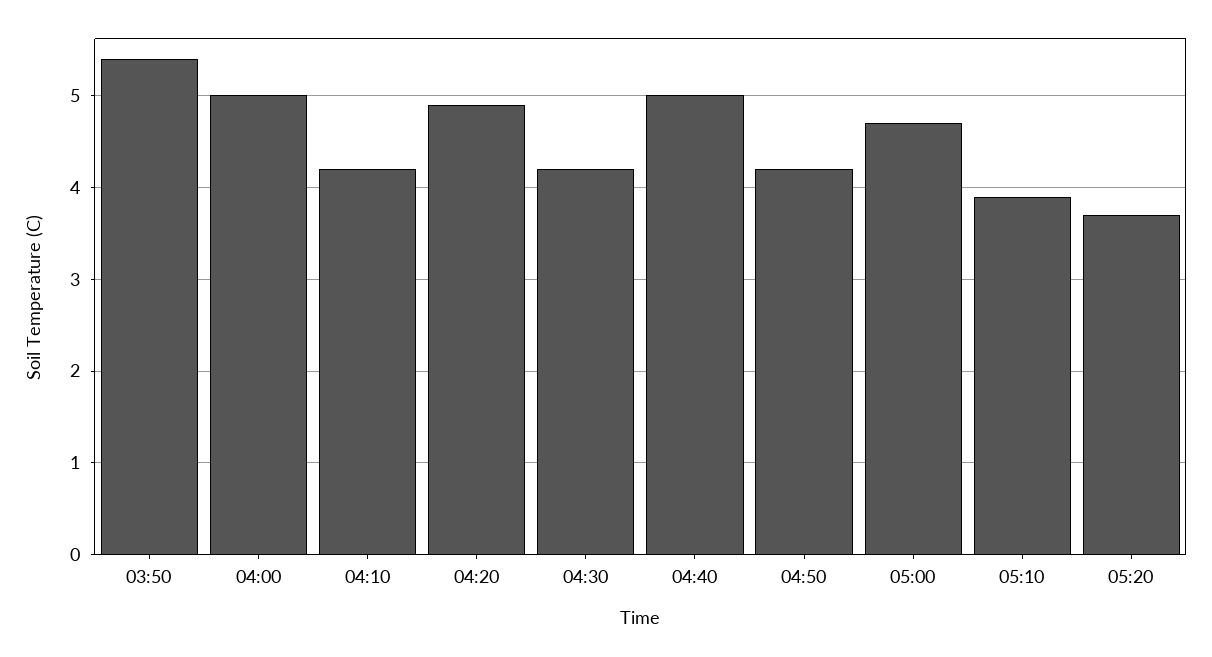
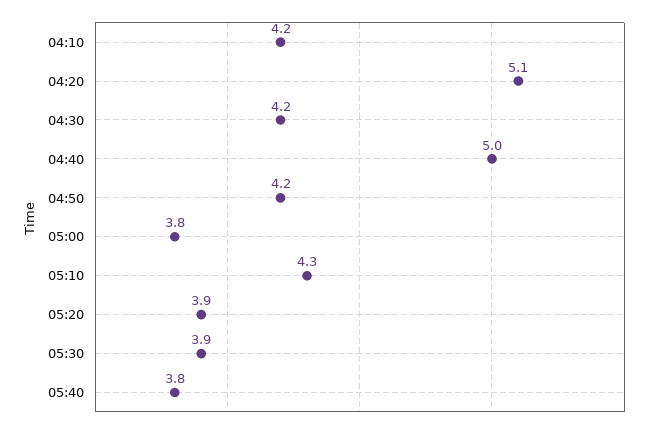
03:50: 5.4 -> none
04:00: 5 -> none
04:20: 4.9 -> 5.1
05:00: 4.7 -> 3.8
05:10: 3.9 -> 4.3
05:20: 3.7 -> 3.9
05:30: none -> 3.9
05:40: none -> 3.8

